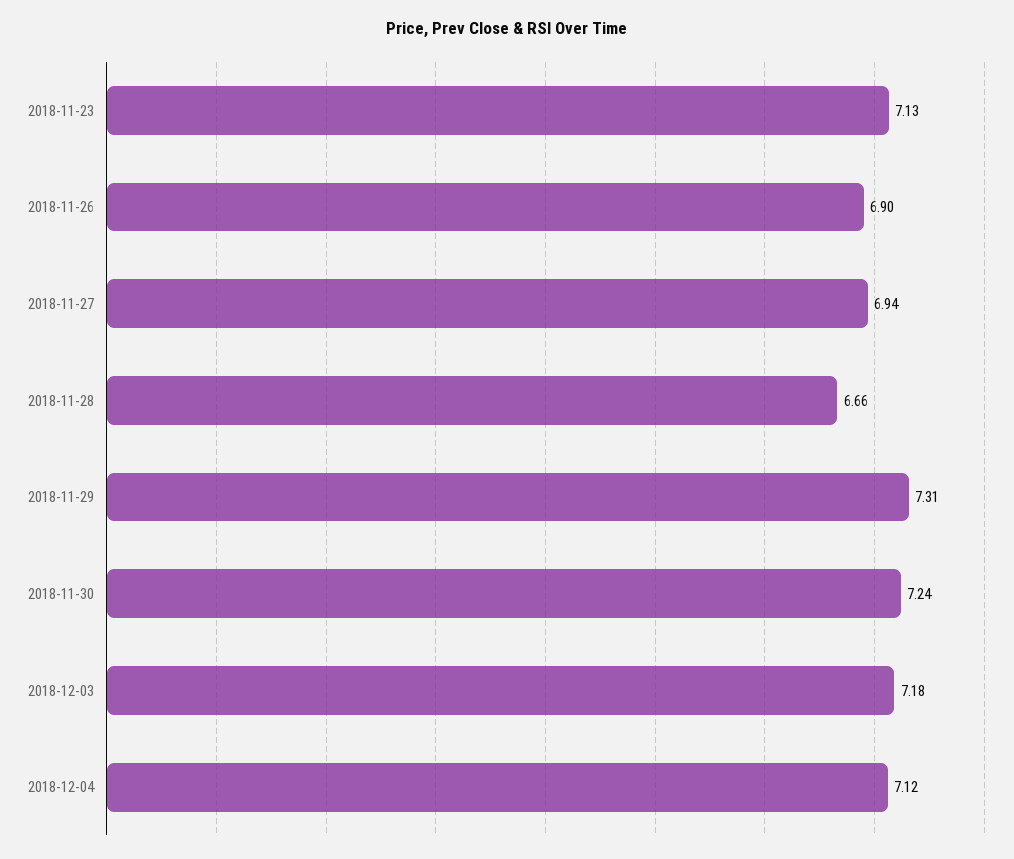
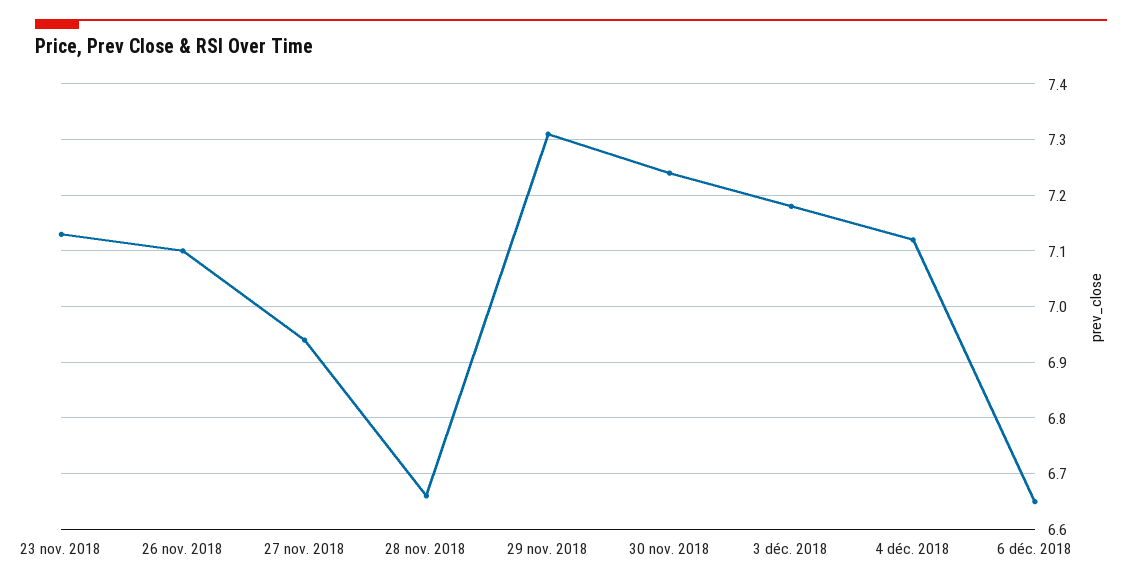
2018-11-26: 6.9 -> 7.1
6 déc. 2018: none -> 6.65

